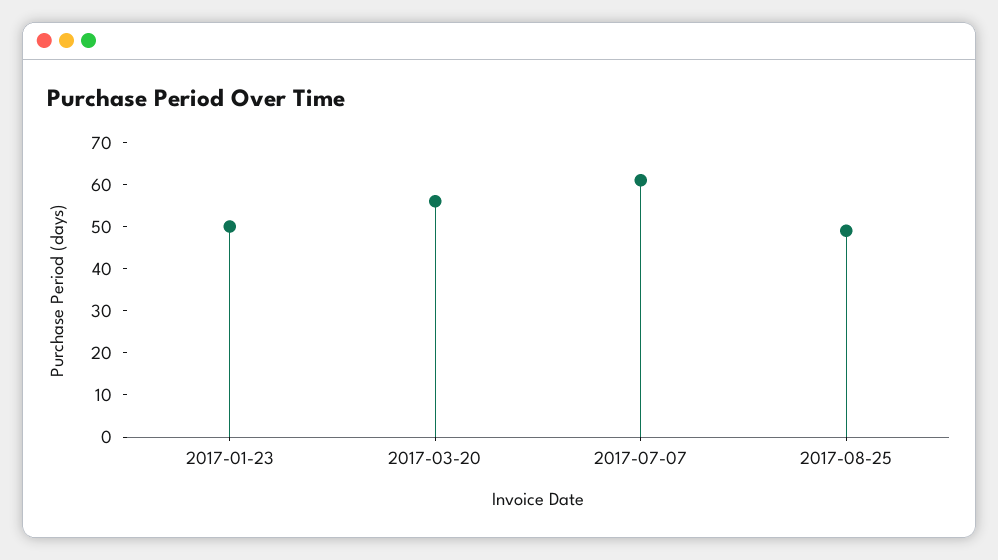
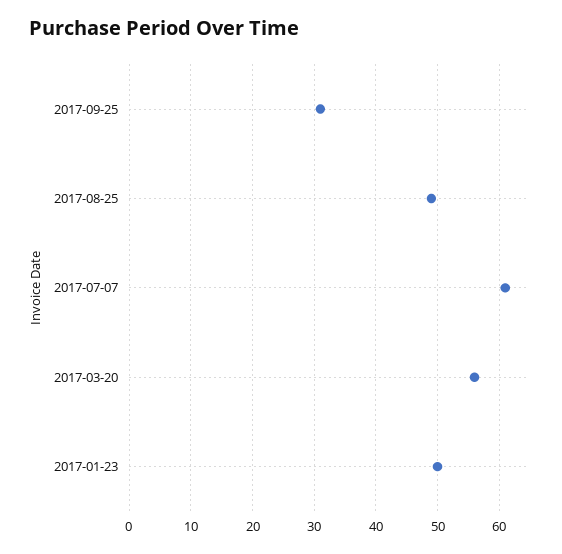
2017-09-25: none -> 31

